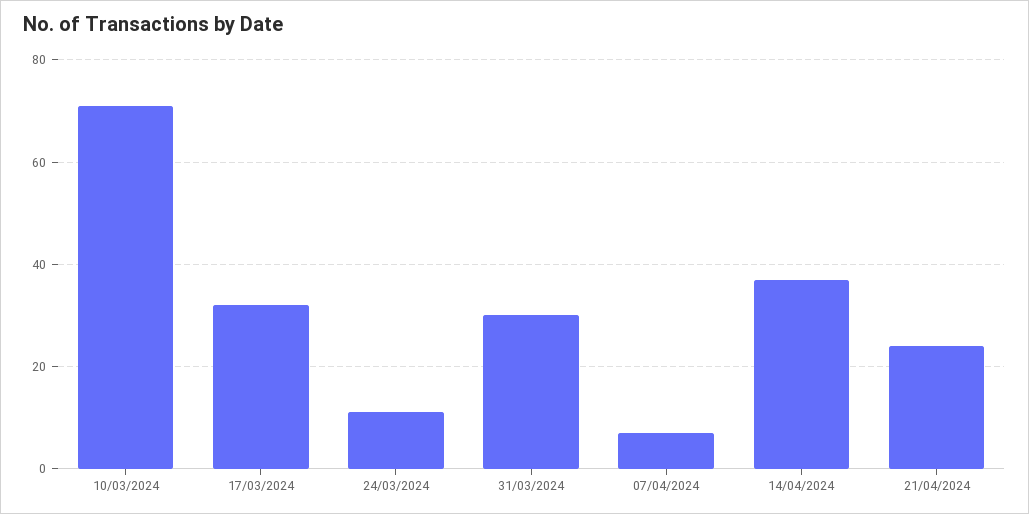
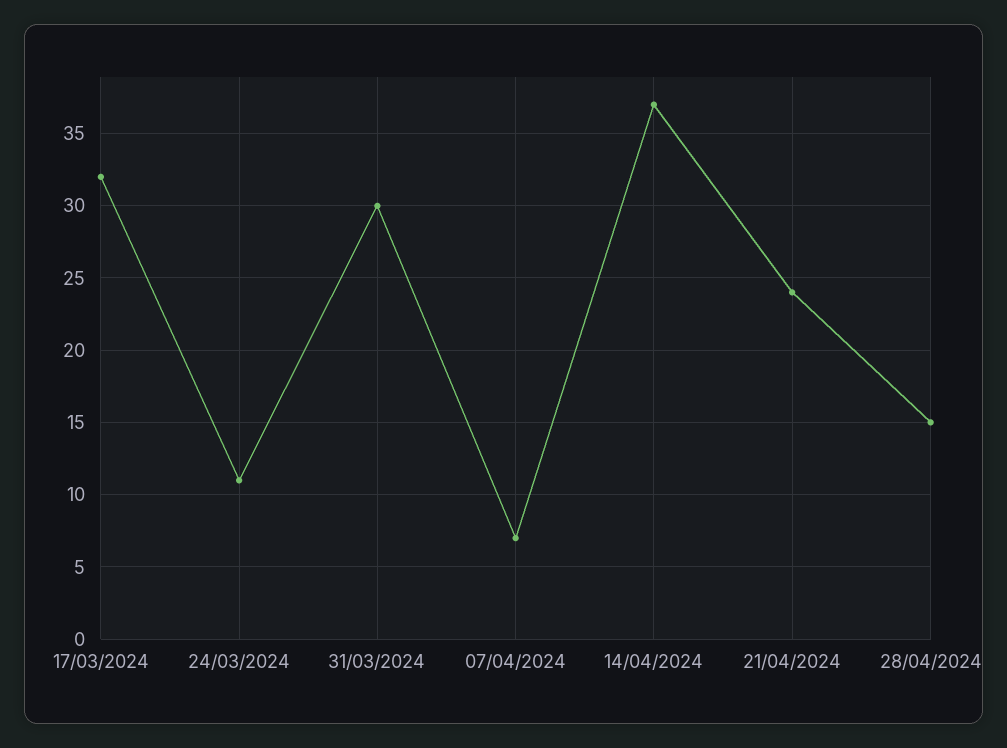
10/03/2024: 70 -> none
28/04/2024: none -> 15

